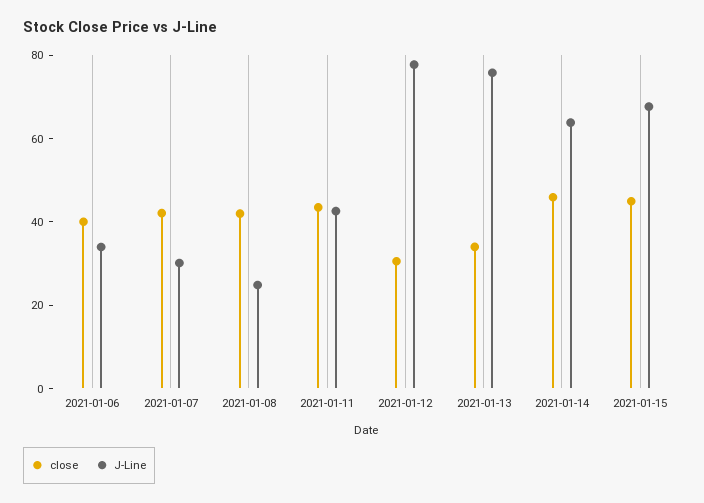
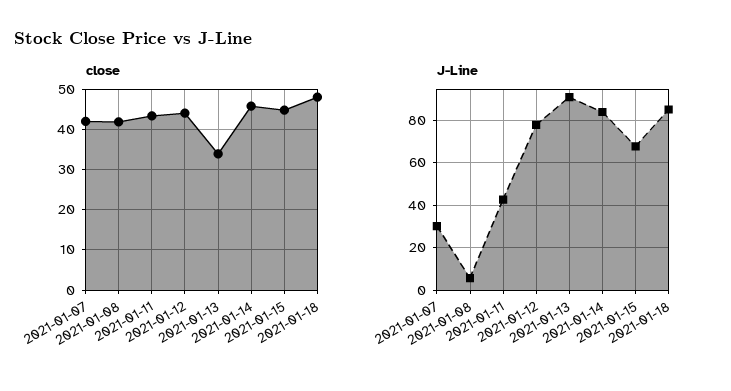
close, 2021-01-06: 40 -> none
J-Line, 2021-01-06: 35 -> none
J-Line, 2021-01-08: 25 -> 5
close, 2021-01-12: 30 -> 44
J-Line, 2021-01-13: 75 -> 90
J-Line, 2021-01-14: 65 -> 85
close, 2021-01-18: none -> 48
J-Line, 2021-01-18: none -> 85

